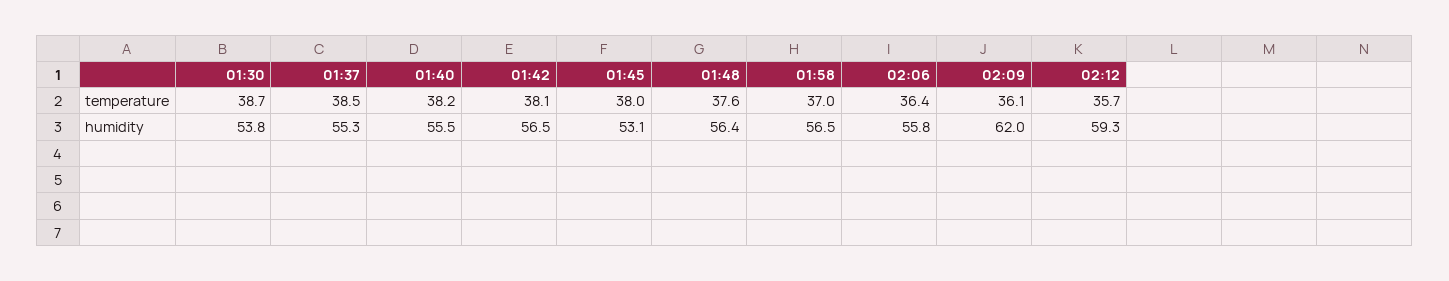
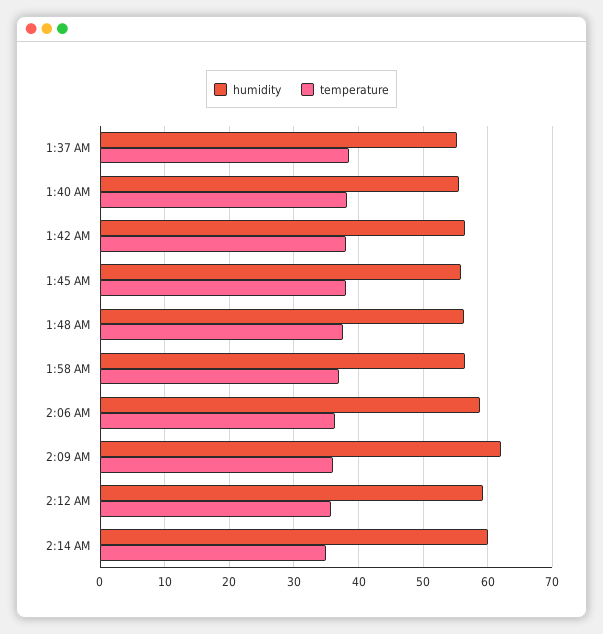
temperature, 01:30: 38.7 -> none
humidity, 01:30: 53.8 -> none
humidity, 01:45: 53.1 -> 56
humidity, 02:06: 55.8 -> 59
humidity, 2:14 AM: none -> 60
temperature, 2:14 AM: none -> 35

